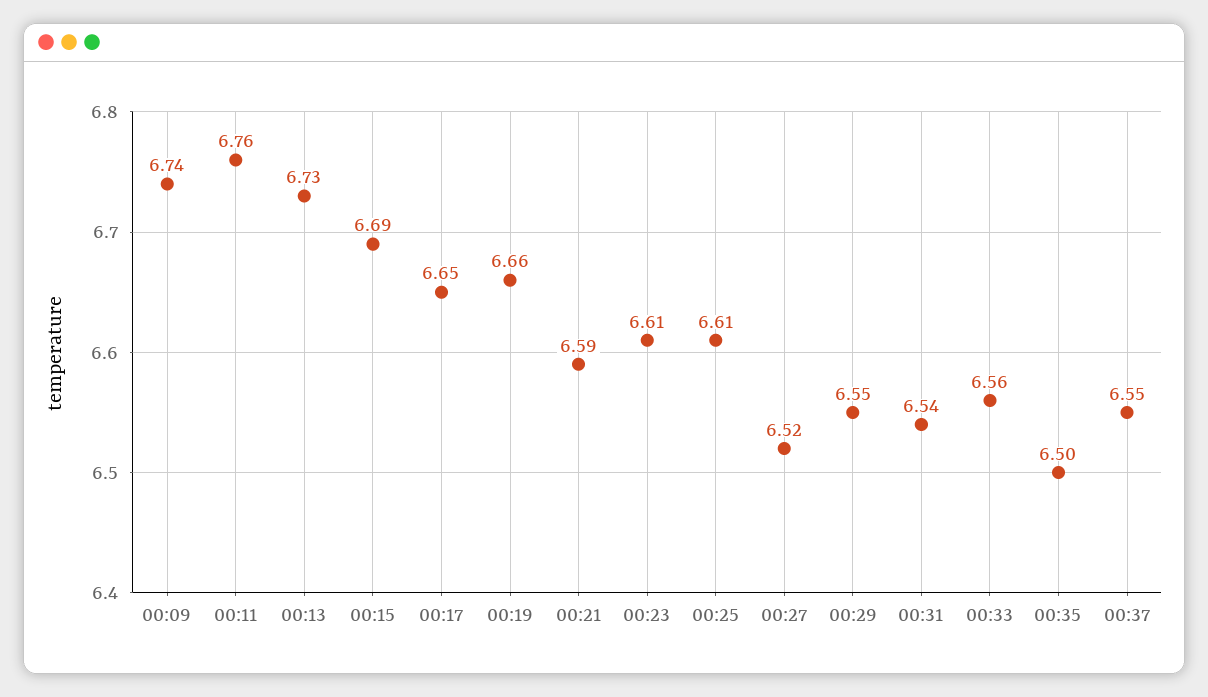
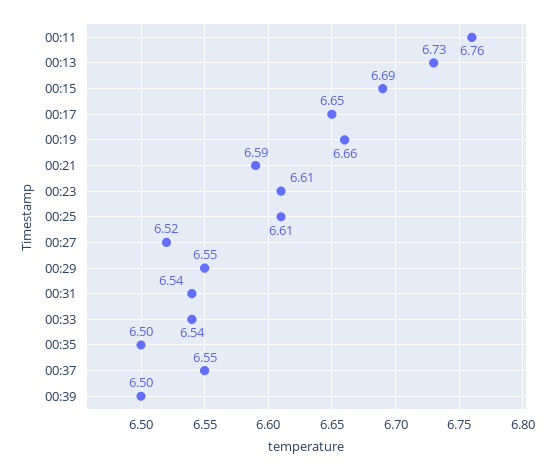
00:09: 6.74 -> none
00:33: 6.56 -> 6.54
00:39: none -> 6.5

